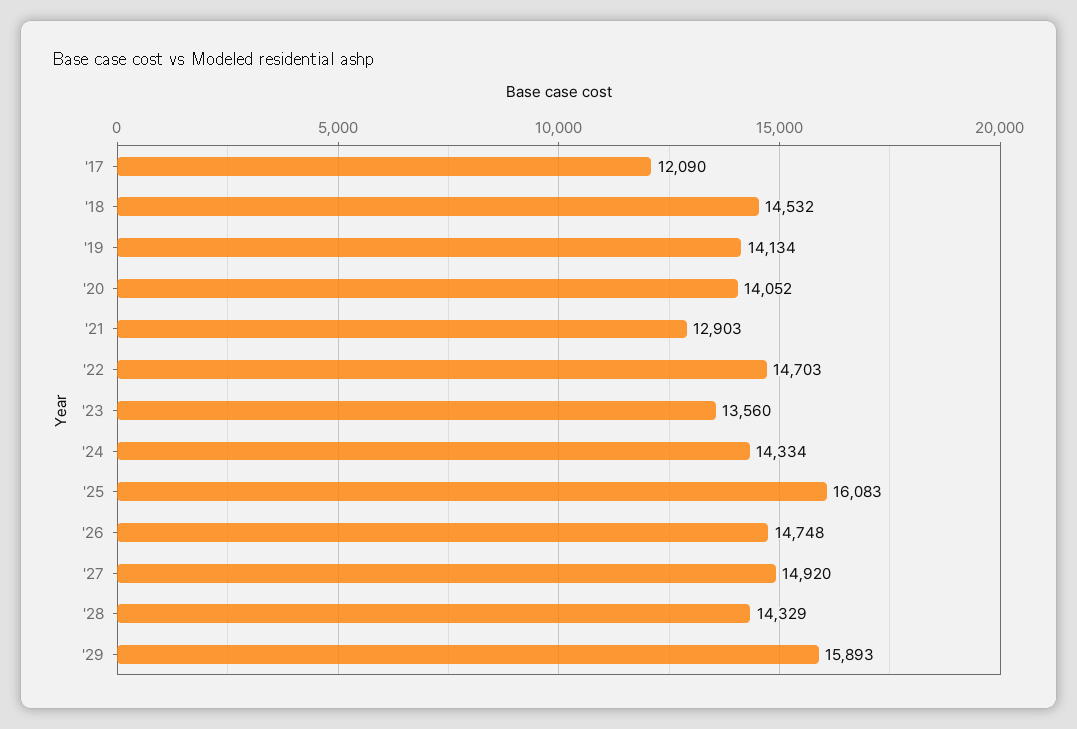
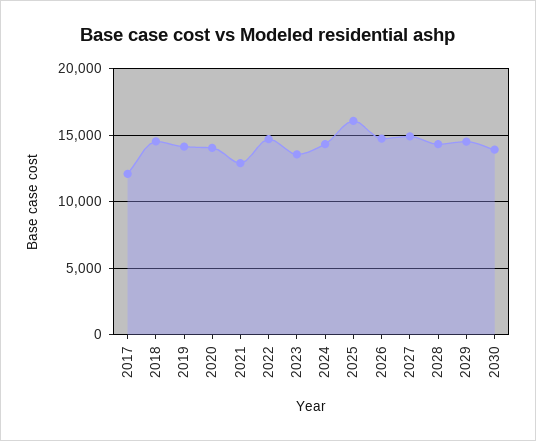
'29: 15893 -> 14500
2030: none -> 14000

